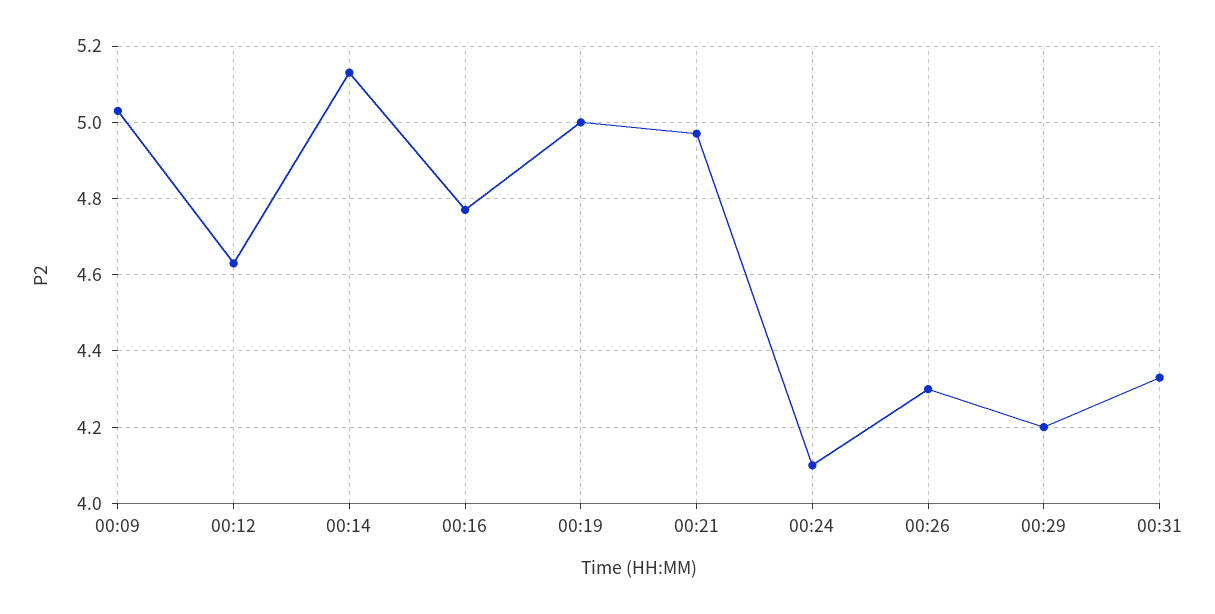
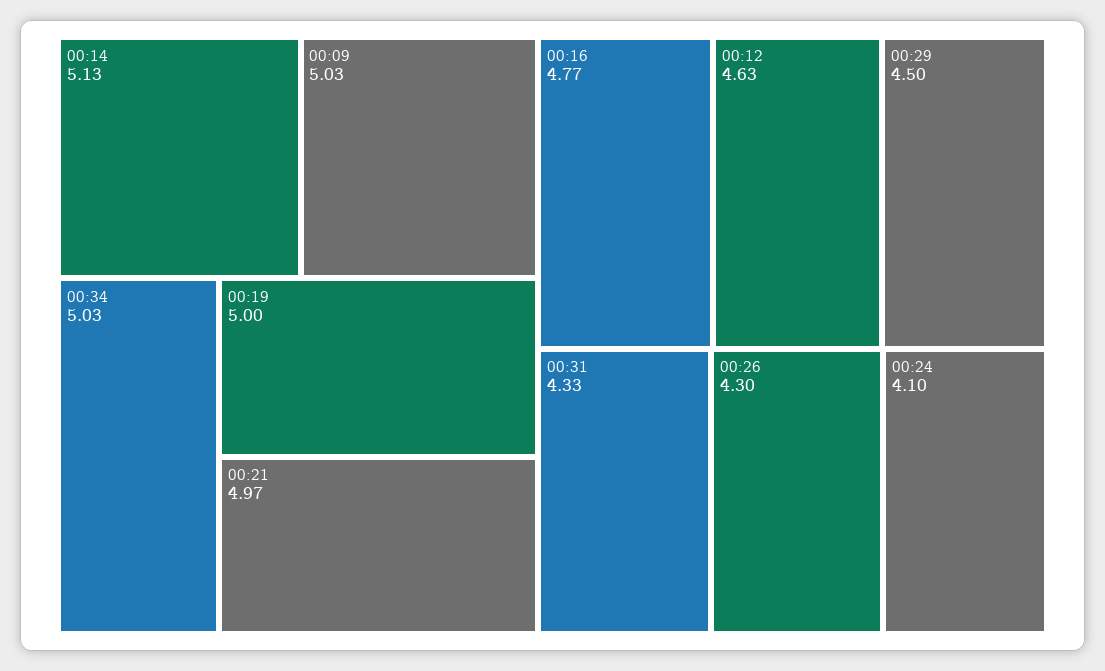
00:29: 4.2 -> 4.5
00:34: none -> 5.03

